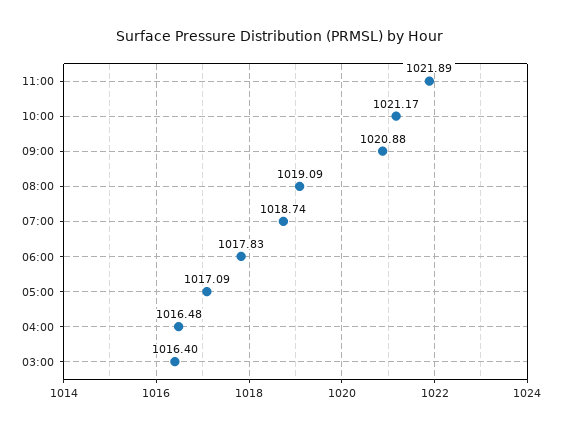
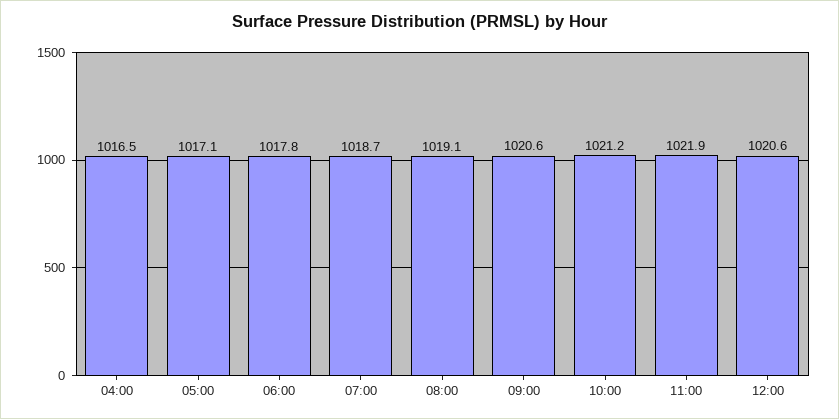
09:00: 1020.88 -> 1020.6
03:00: 1016.4 -> none
12:00: none -> 1020.6

